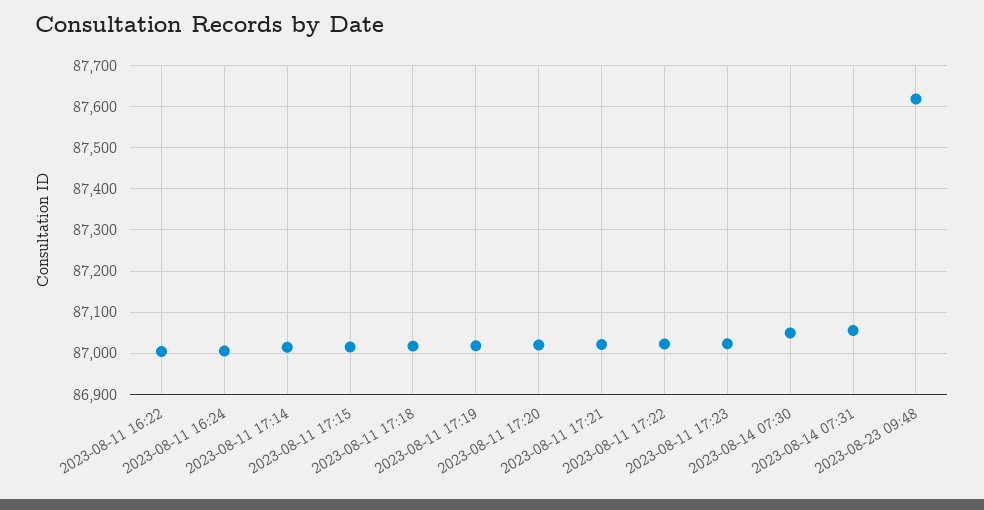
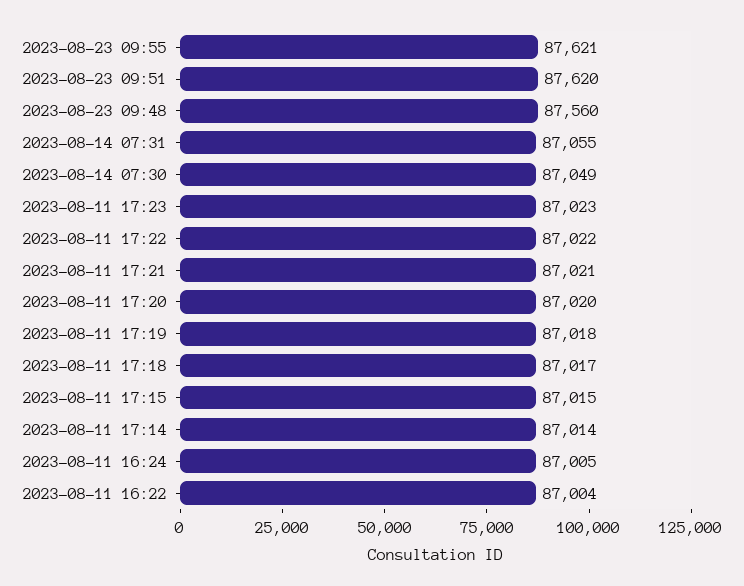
2023-08-23 09:48: 87620 -> 87560
2023-08-23 09:55: none -> 87621
2023-08-23 09:51: none -> 87620

